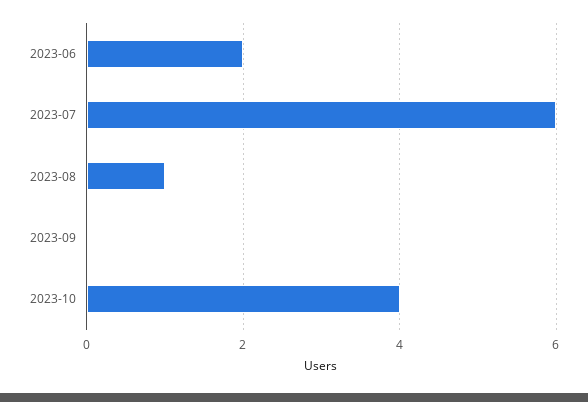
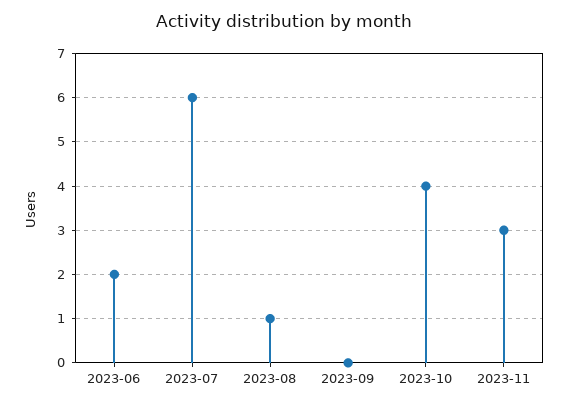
2023-11: none -> 3

